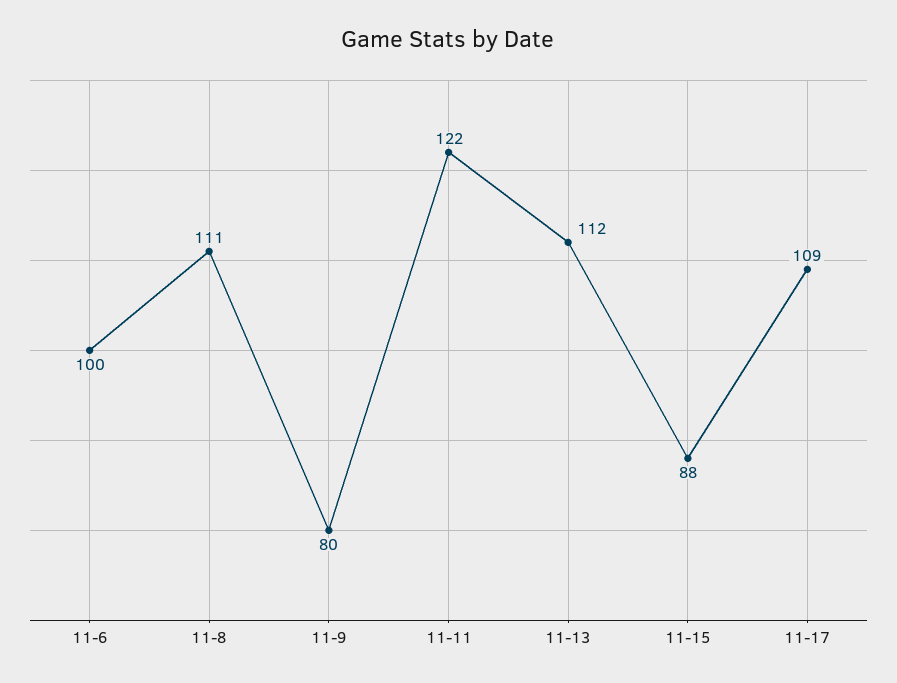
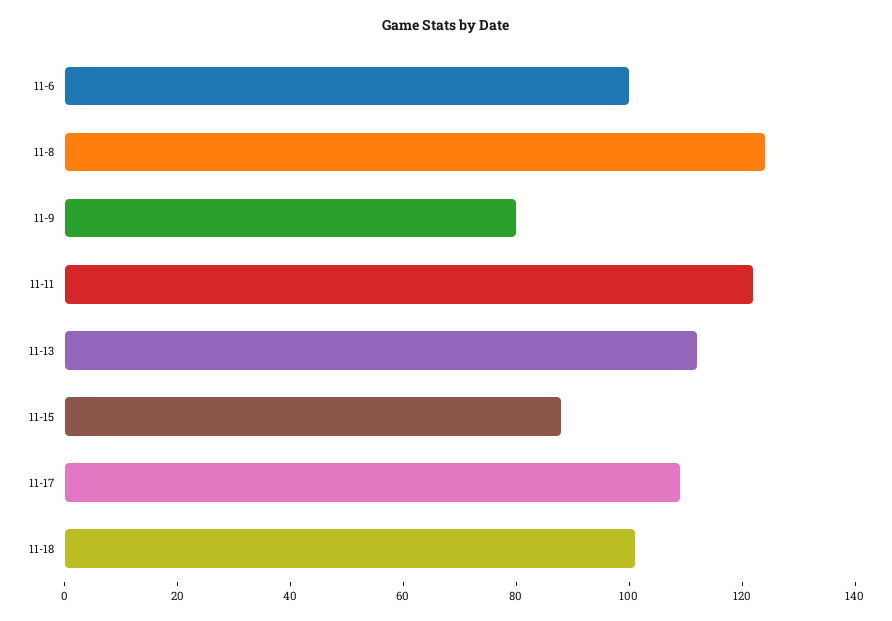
11-8: 111 -> 125
11-18: none -> 100

